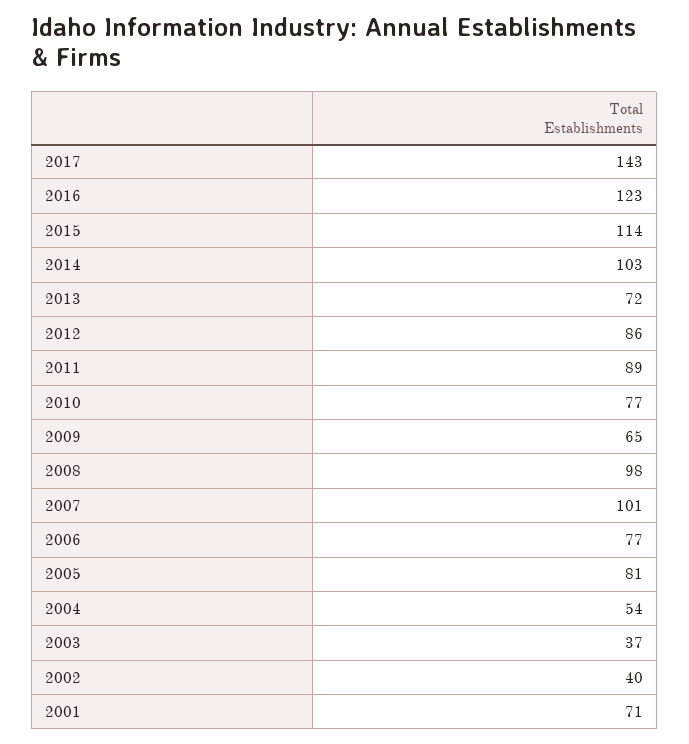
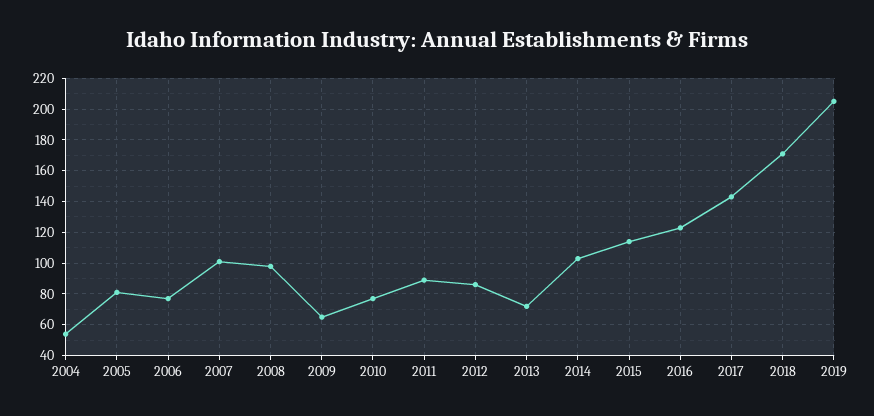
2003: 37 -> none
2002: 40 -> none
2001: 71 -> none
2018: none -> 170
2019: none -> 205

